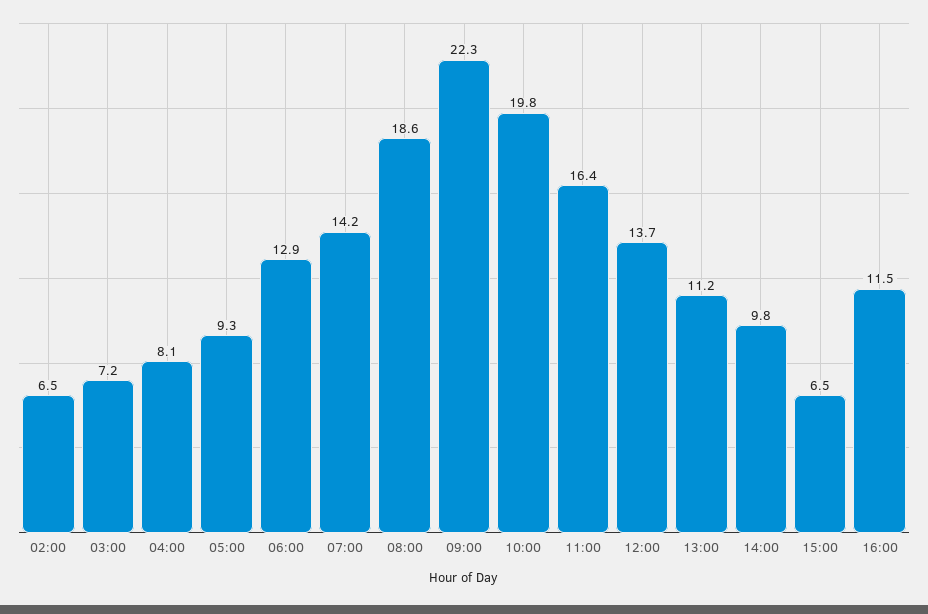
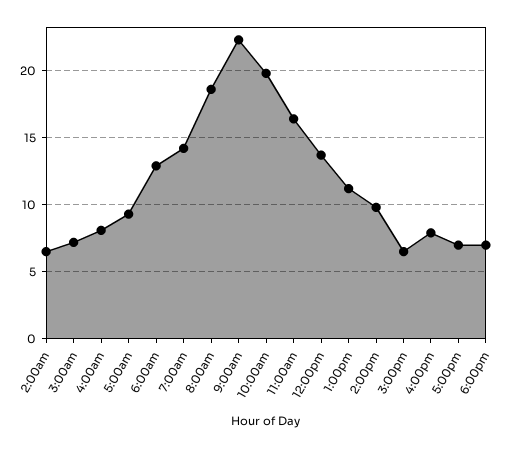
16:00: 11.5 -> 8
5:00pm: none -> 7
6:00pm: none -> 7

